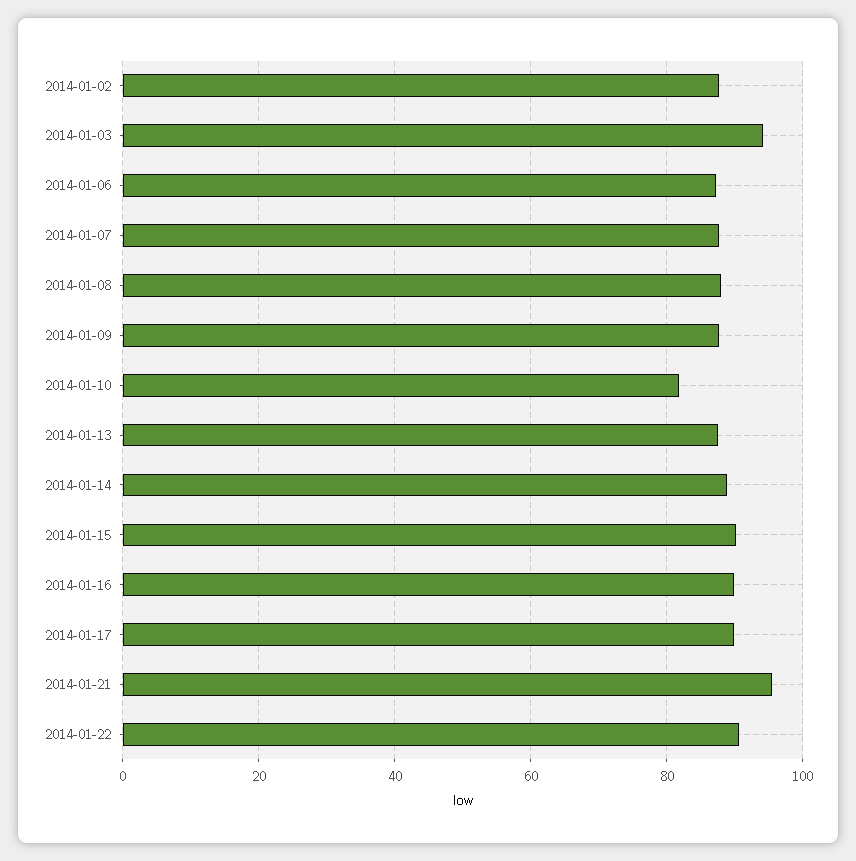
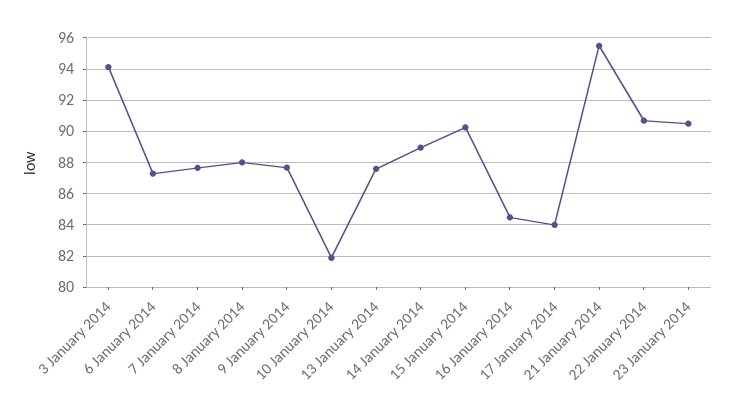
2014-01-02: 88 -> none
2014-01-16: 90 -> 84.5
2014-01-17: 90 -> 84
23 January 2014: none -> 90.5

